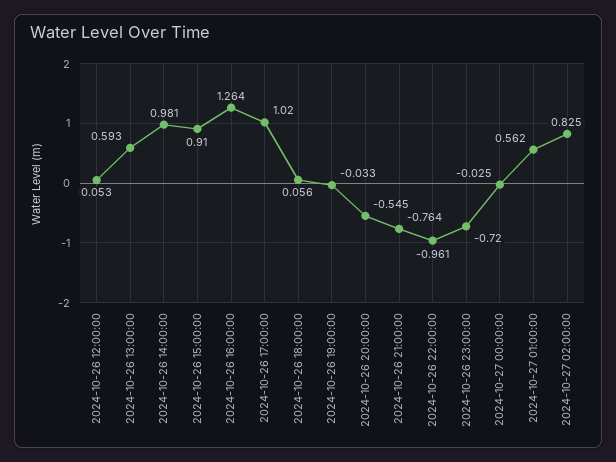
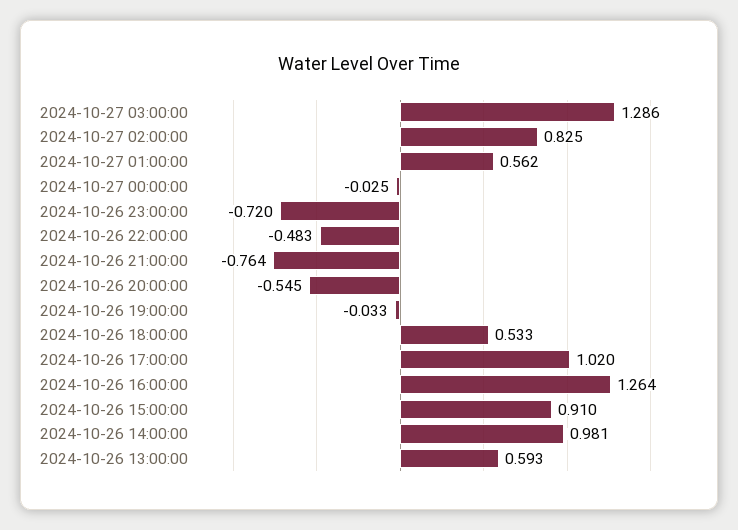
2024-10-26 12:00:00: 0.053 -> none
2024-10-26 18:00:00: 0.056 -> 0.533
2024-10-26 22:00:00: -0.961 -> -0.483
2024-10-27 03:00:00: none -> 1.286

